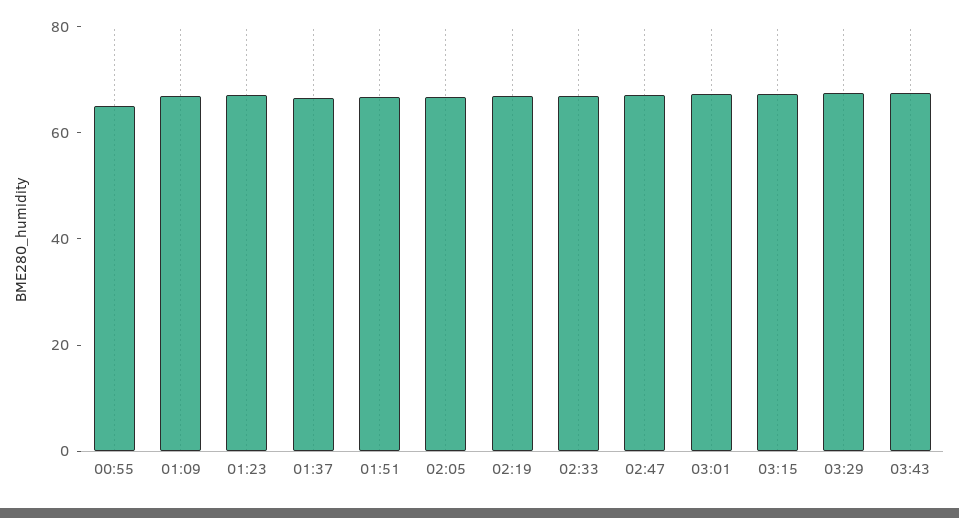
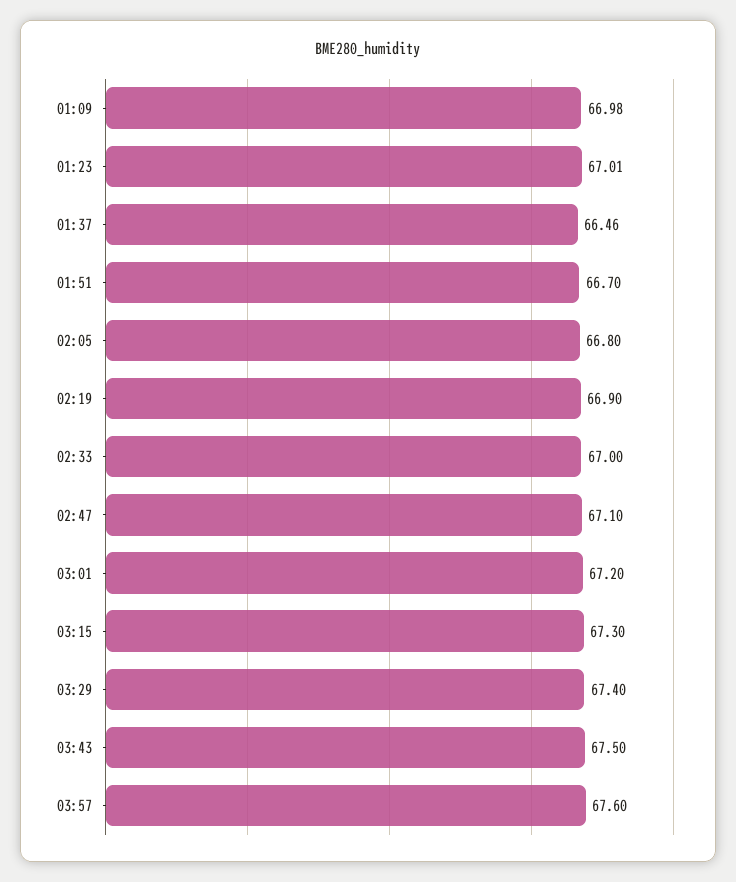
00:55: 65 -> none
03:57: none -> 67.6

